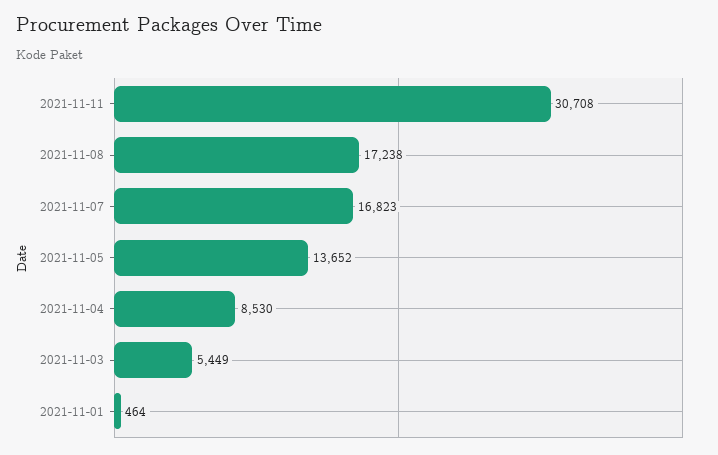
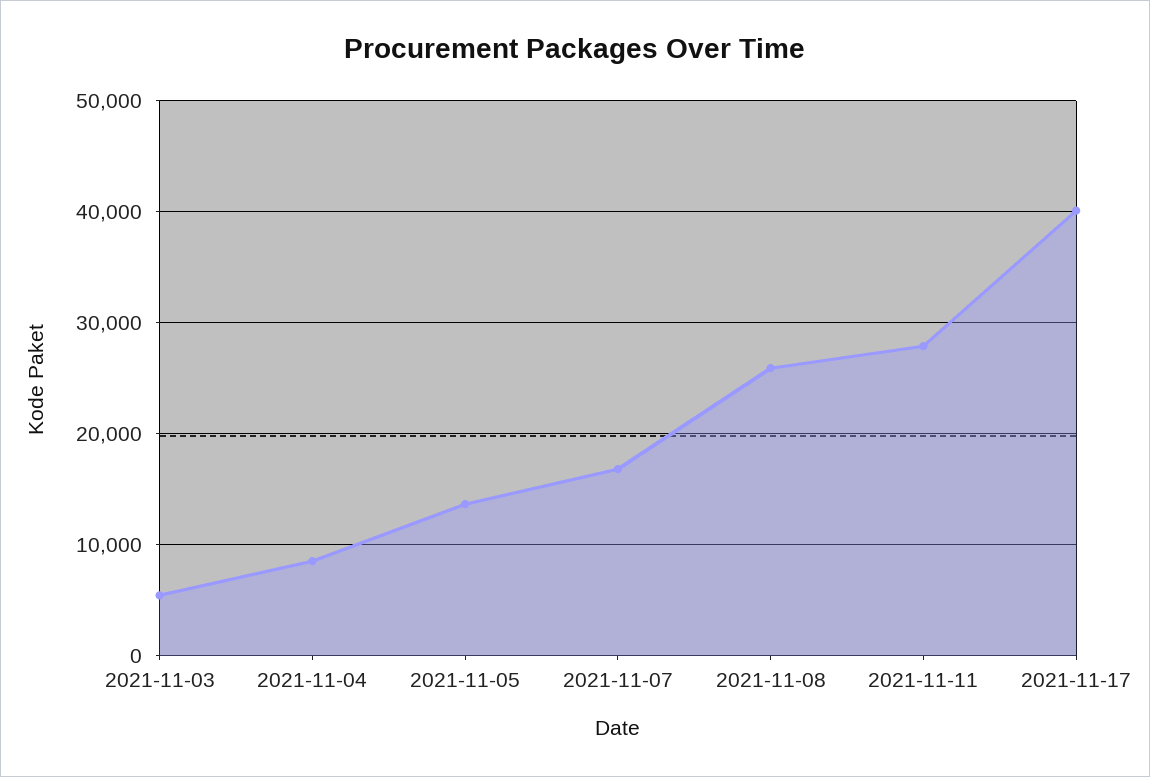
2021-11-11: 30708 -> 28000
2021-11-08: 17238 -> 26000
2021-11-01: 464 -> none
2021-11-17: none -> 40000

